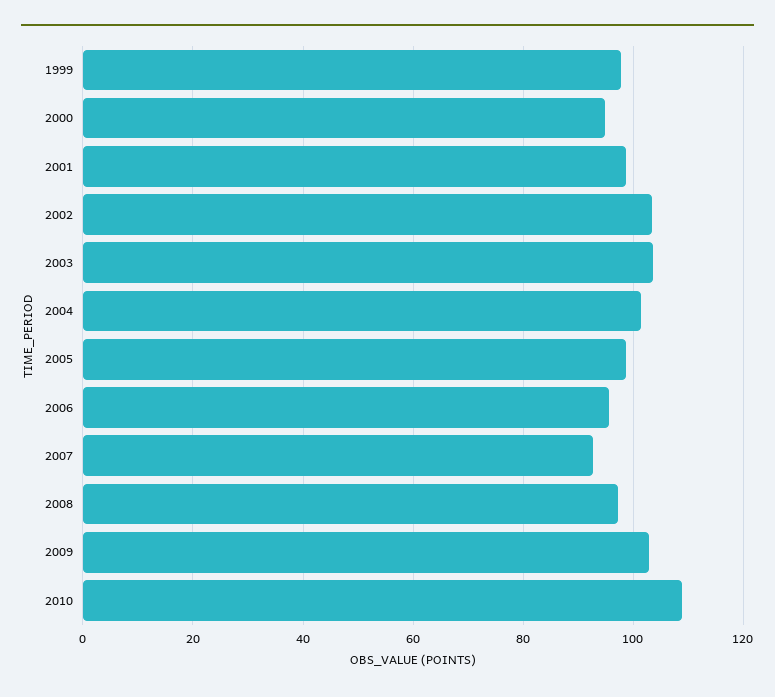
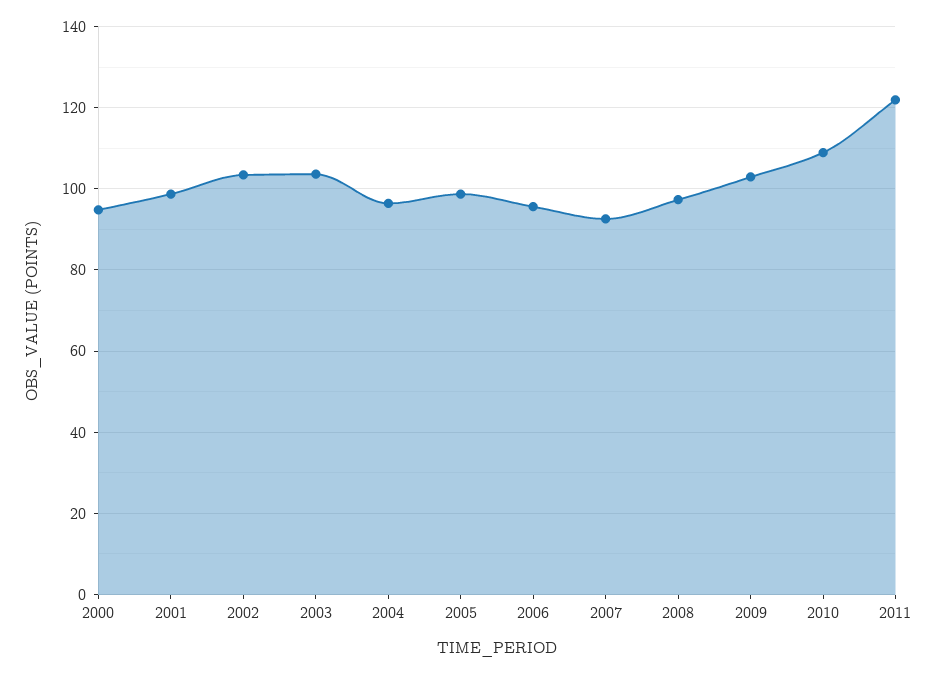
1999: 98 -> none
2004: 102 -> 96
2011: none -> 122

